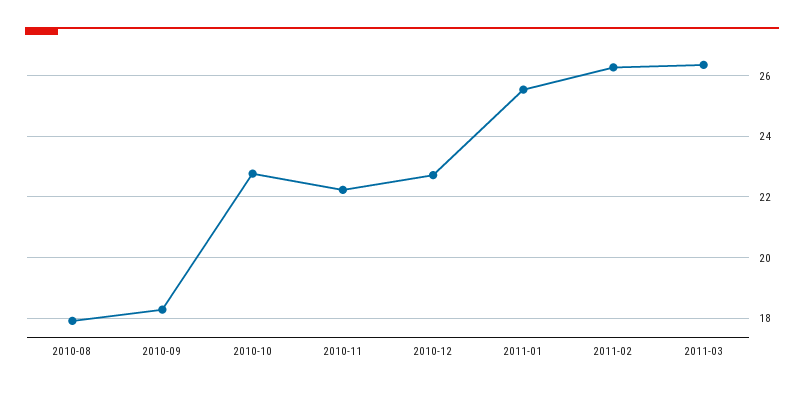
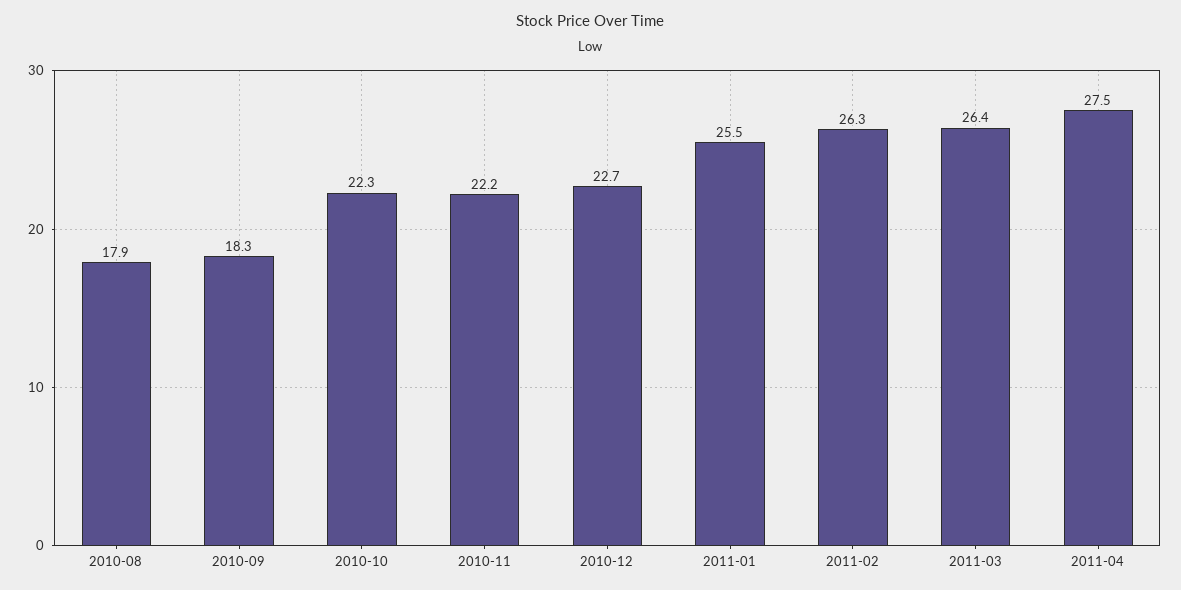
2010-10: 22.8 -> 22.3
2011-04: none -> 27.5

